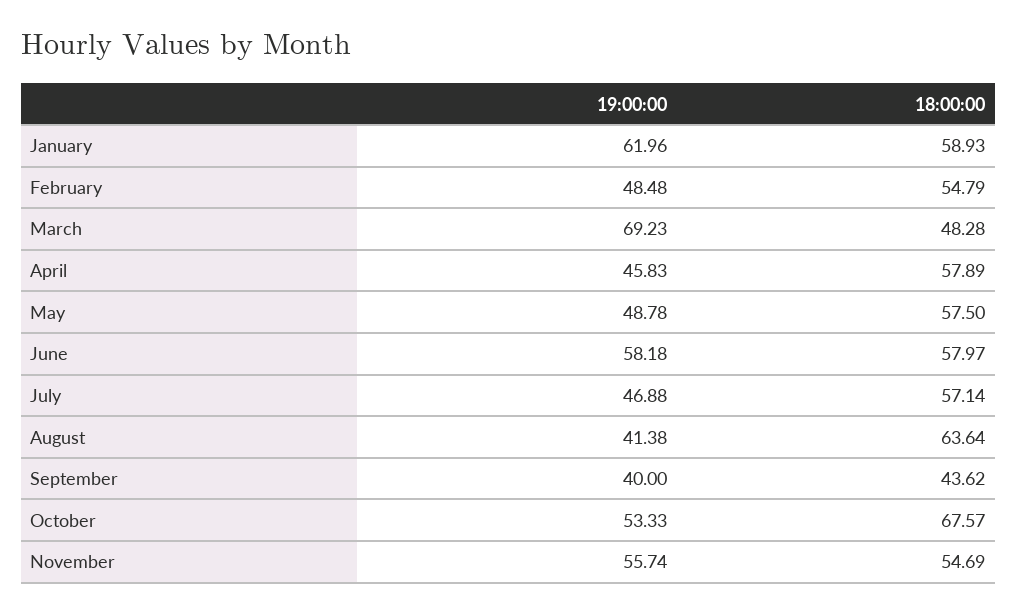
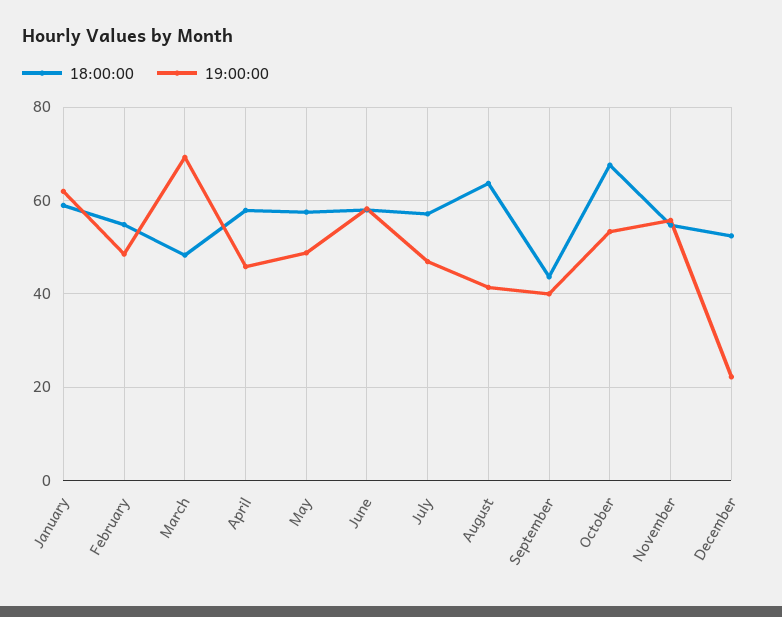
18:00:00, December: none -> 52
19:00:00, December: none -> 22

